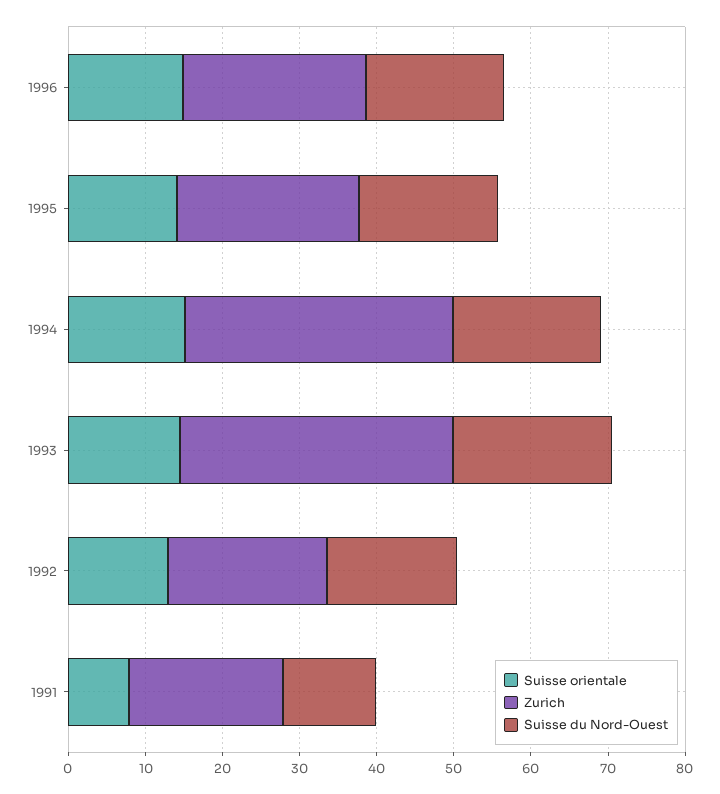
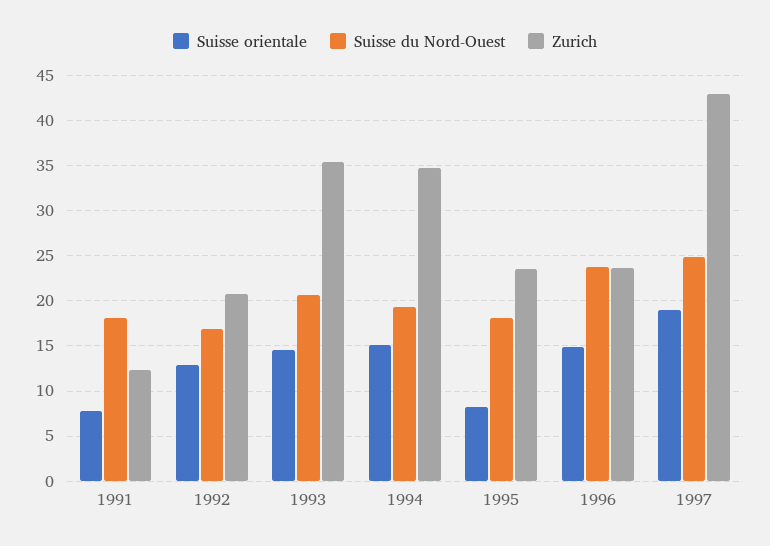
Suisse du Nord-Ouest, 1996: 18 -> 24
Suisse orientale, 1995: 14 -> 8
Zurich, 1991: 20 -> 12
Suisse du Nord-Ouest, 1991: 12 -> 18
Suisse orientale, 1997: none -> 19
Suisse du Nord-Ouest, 1997: none -> 25
Zurich, 1997: none -> 43

